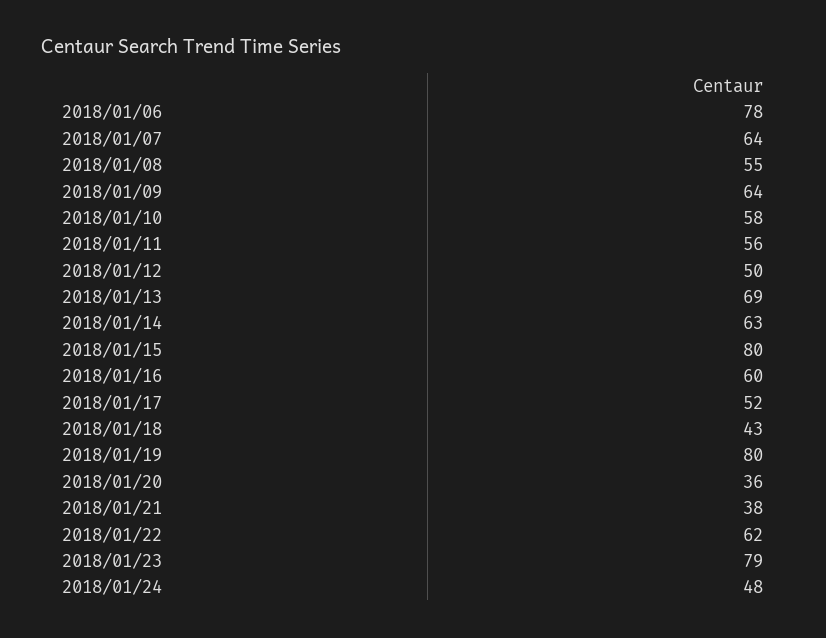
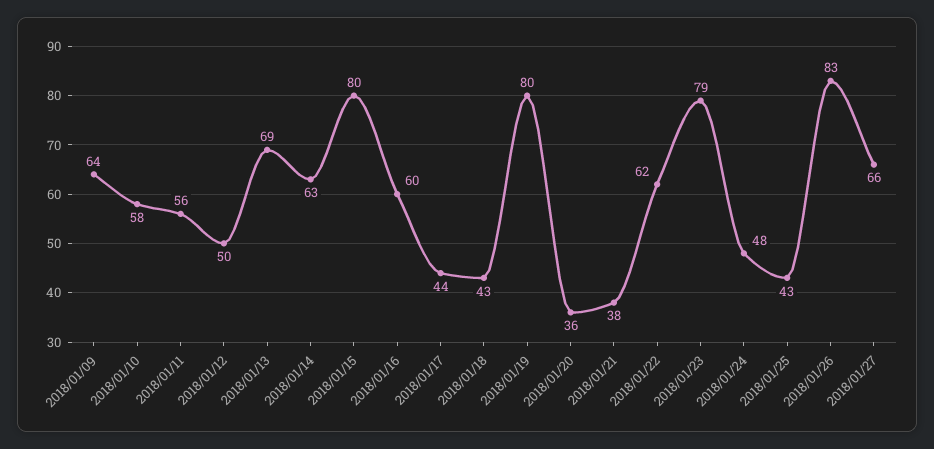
2018/01/06: 78 -> none
2018/01/07: 64 -> none
2018/01/08: 55 -> none
2018/01/17: 52 -> 44
2018/01/25: none -> 43
2018/01/26: none -> 83
2018/01/27: none -> 66

